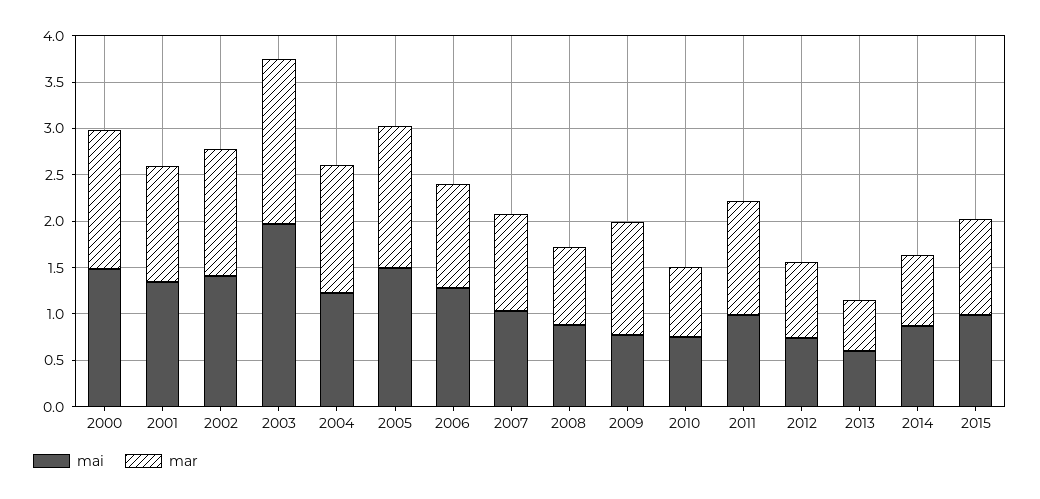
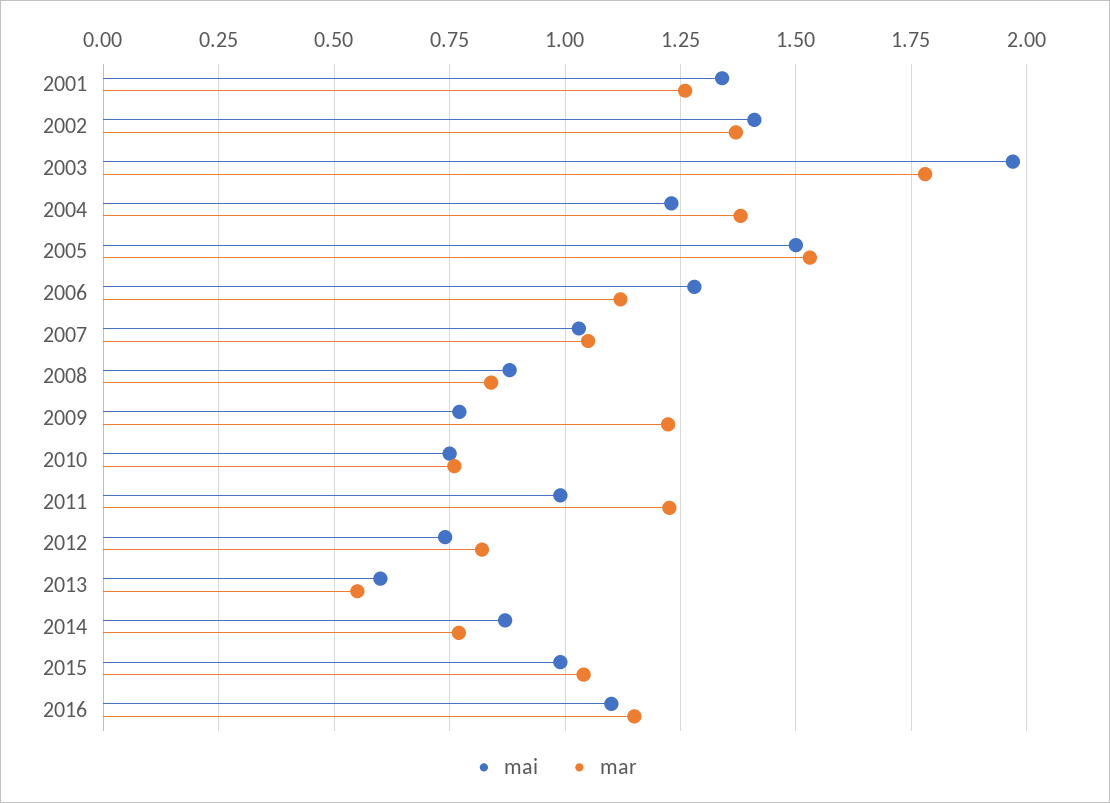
mai, 2000: 1.5 -> none
mar, 2000: 1.5 -> none
mai, 2016: none -> 1.1
mar, 2016: none -> 1.15

